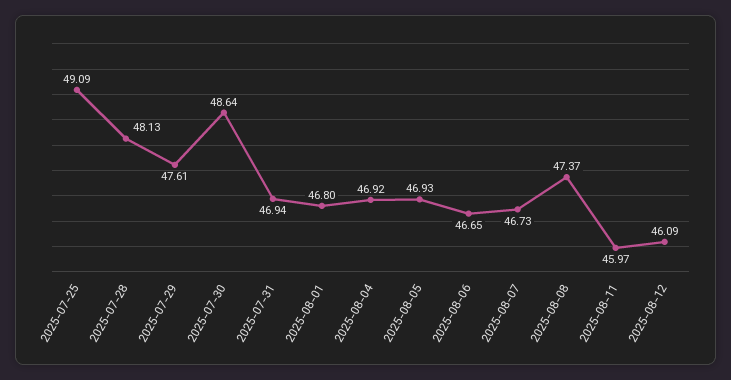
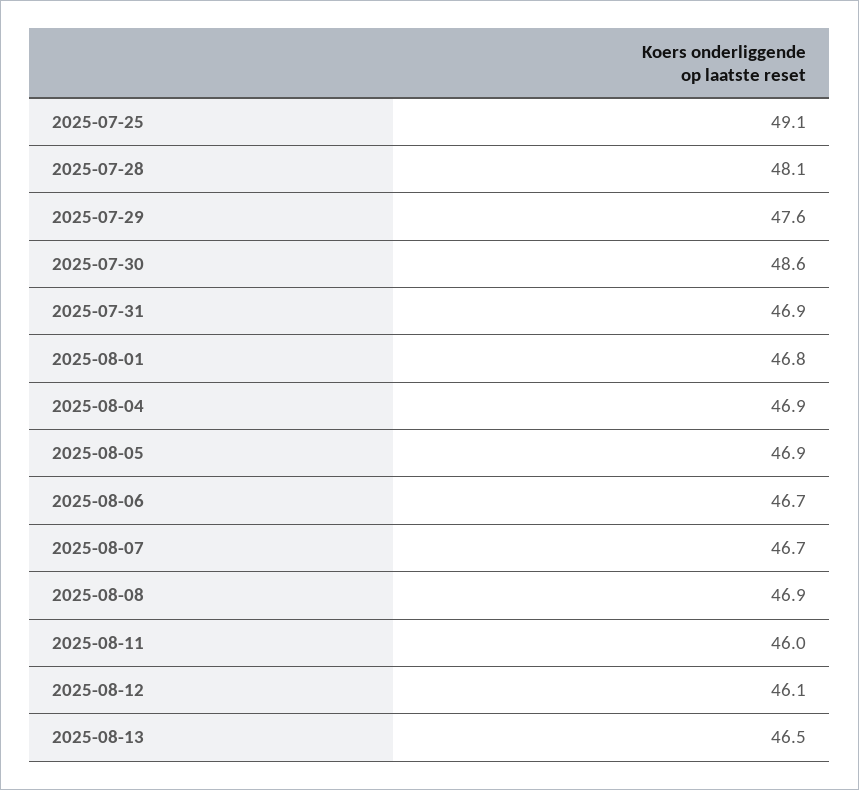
2025-08-08: 47.37 -> 46.9
2025-08-13: none -> 46.5

